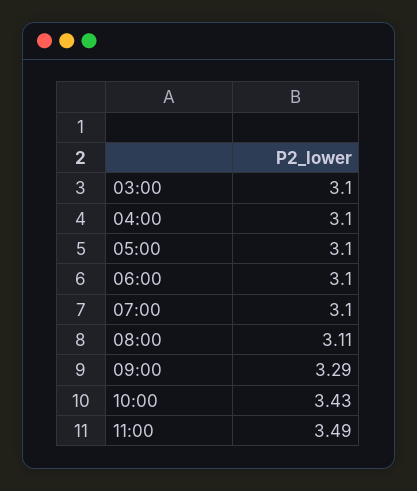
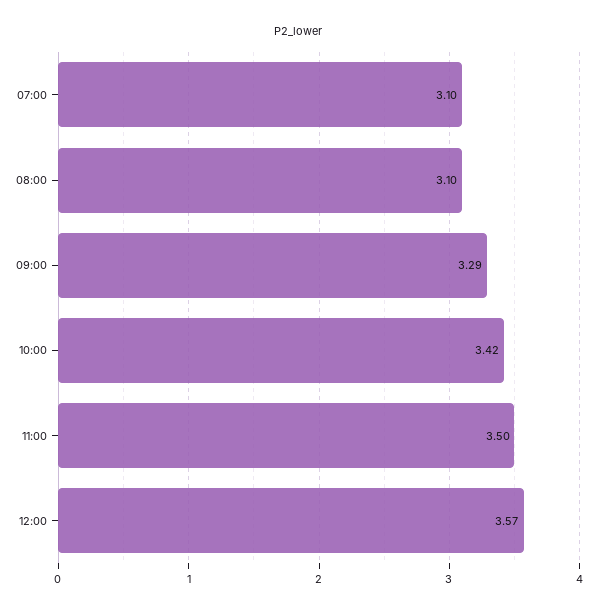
03:00: 3.1 -> none
04:00: 3.1 -> none
05:00: 3.1 -> none
06:00: 3.1 -> none
08:00: 3.11 -> 3.1
10:00: 3.43 -> 3.42
11:00: 3.49 -> 3.5
12:00: none -> 3.57

